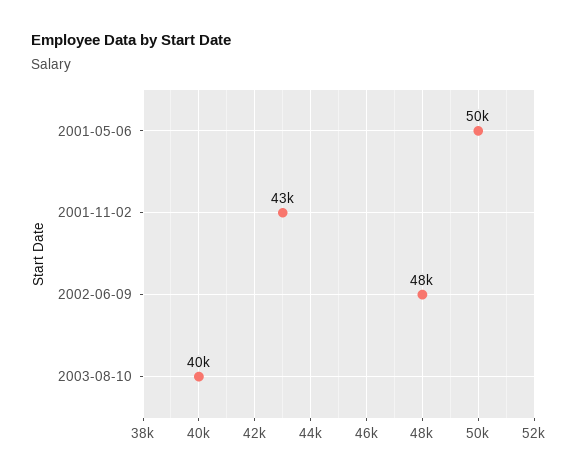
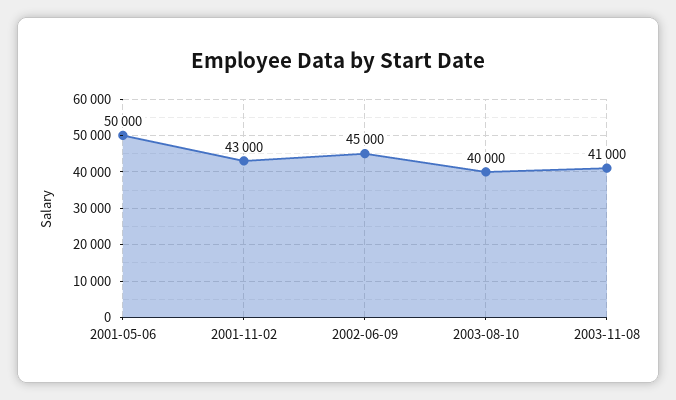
2002-06-09: 48000 -> 45000
2003-11-08: none -> 41000

